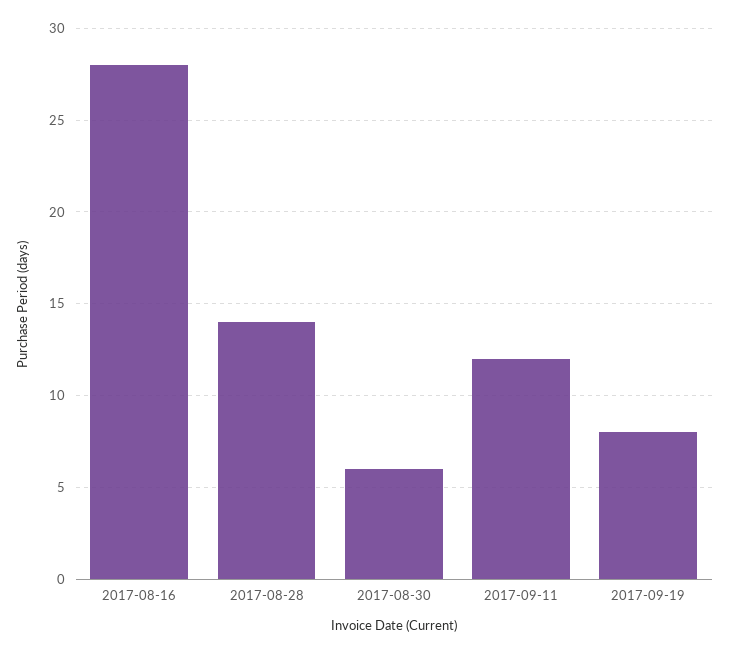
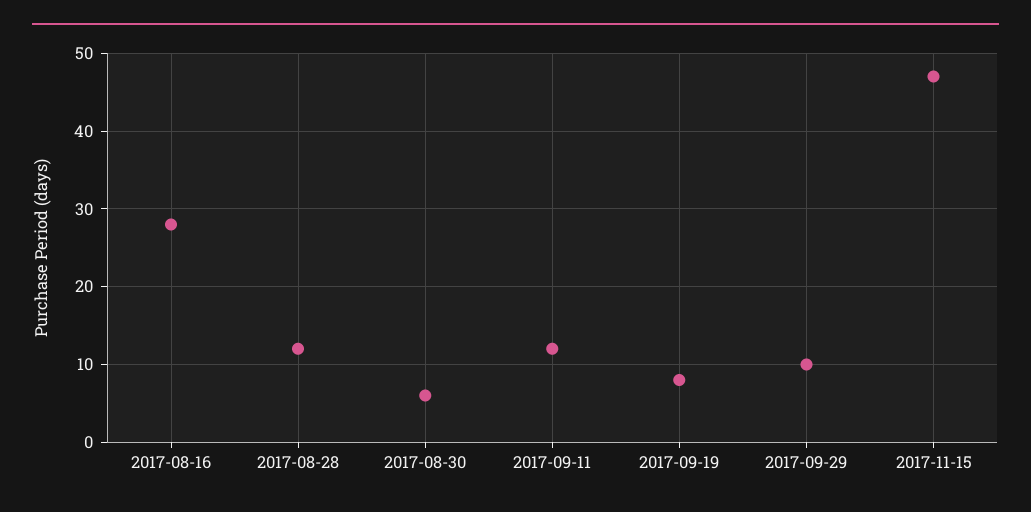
2017-08-28: 14 -> 12
2017-09-29: none -> 10
2017-11-15: none -> 47

